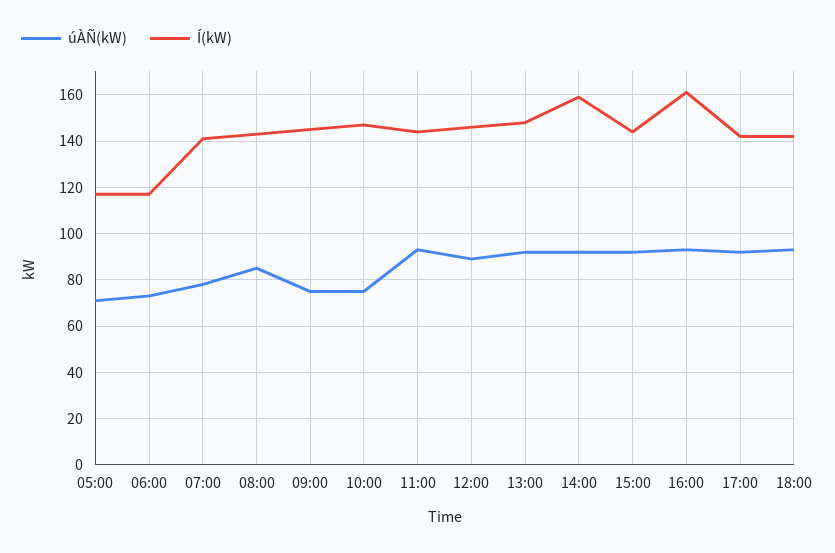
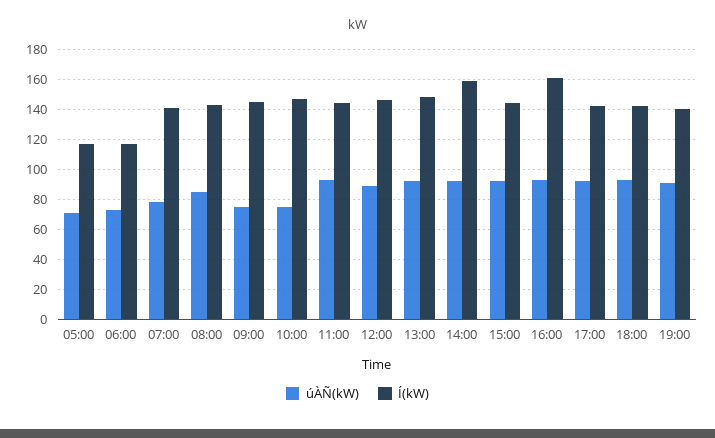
úÀÑ(kW), 19:00: none -> 90
Í(kW), 19:00: none -> 140

